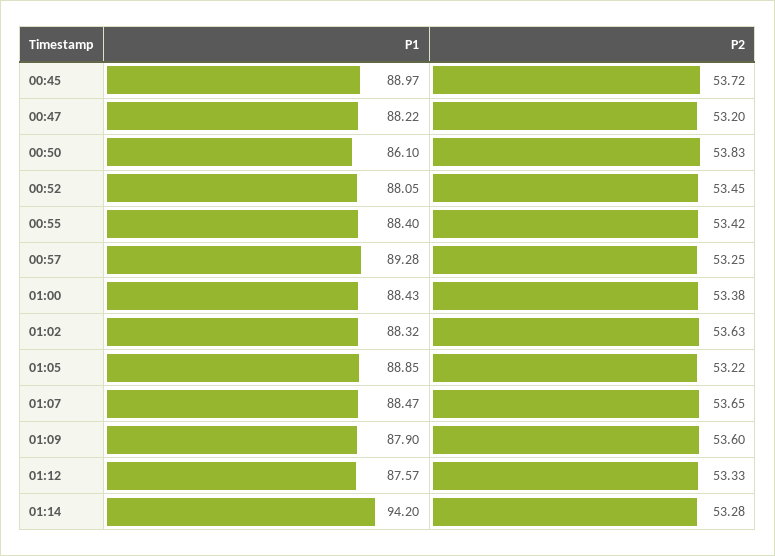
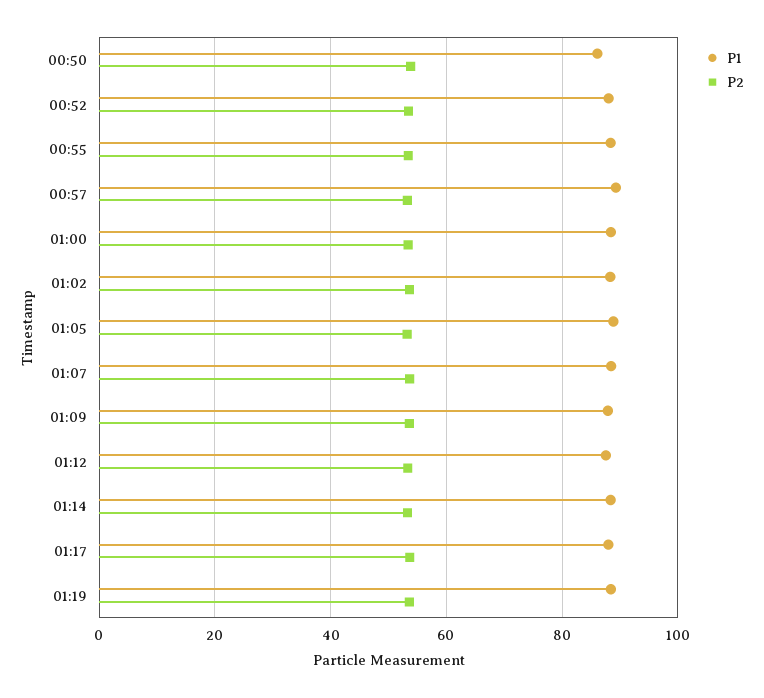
P1, 00:45: 88.97 -> none
P2, 00:45: 53.72 -> none
P1, 00:47: 88.22 -> none
P2, 00:47: 53.2 -> none
P1, 01:14: 94.2 -> 88
P1, 01:17: none -> 88
P2, 01:17: none -> 54
P1, 01:19: none -> 88
P2, 01:19: none -> 54

